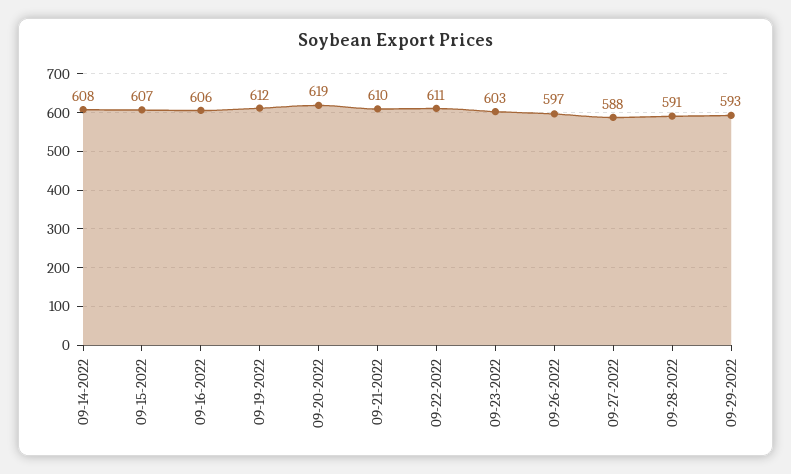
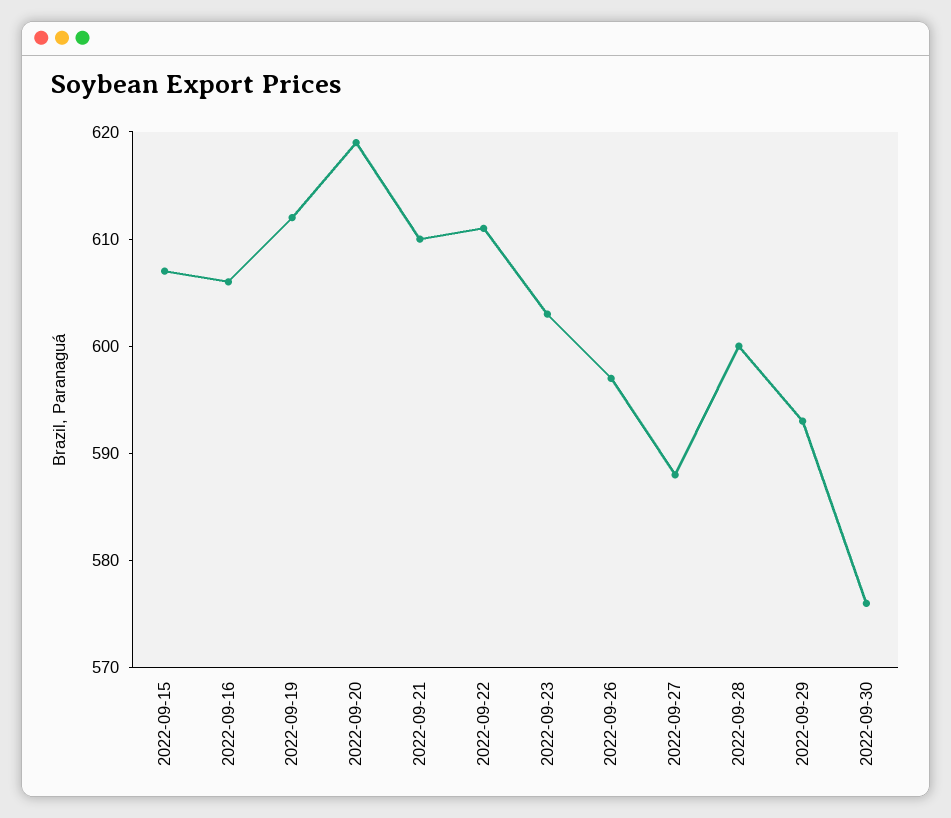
09-14-2022: 608 -> none
09-28-2022: 591 -> 600
2022-09-30: none -> 576

